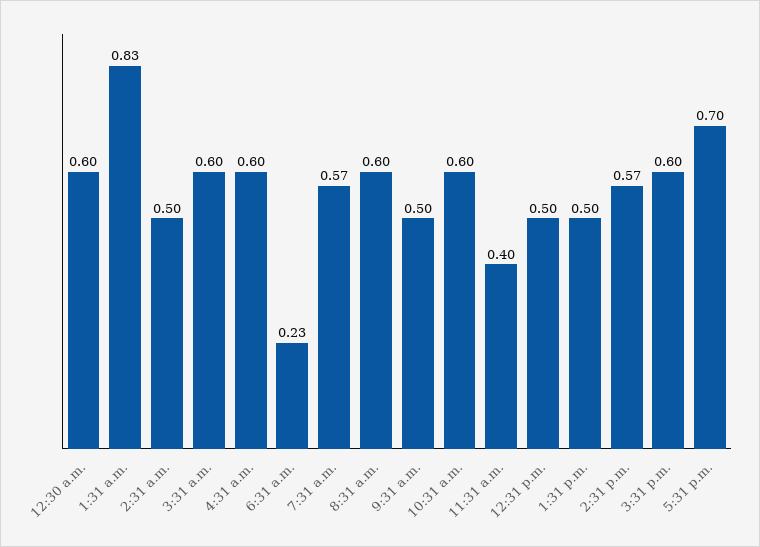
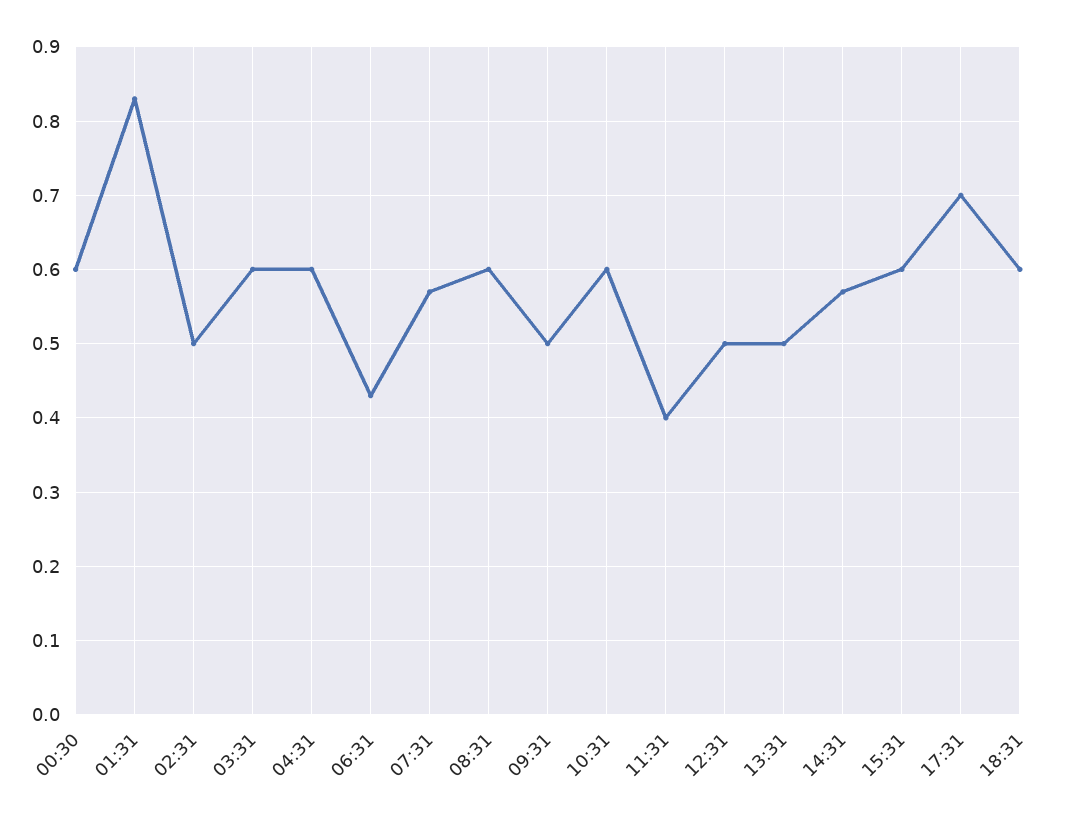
6:31 a.m.: 0.23 -> 0.43
18:31: none -> 0.6

